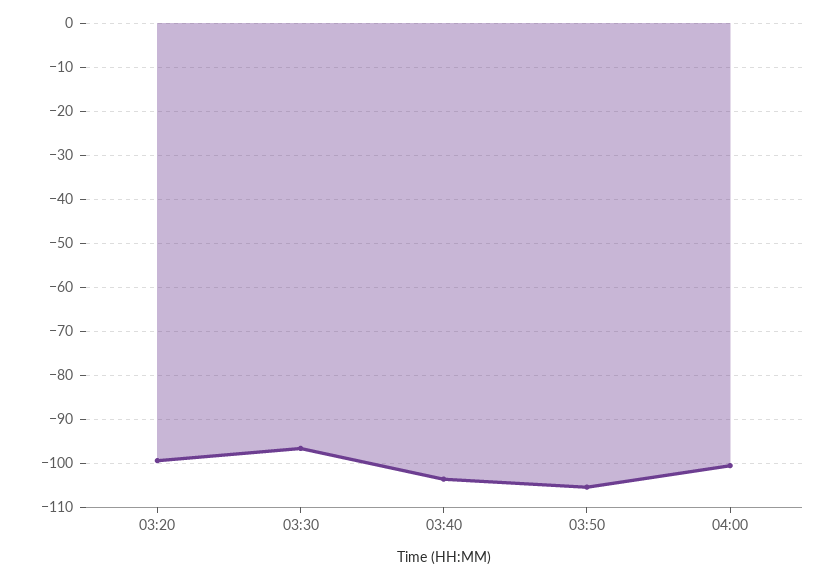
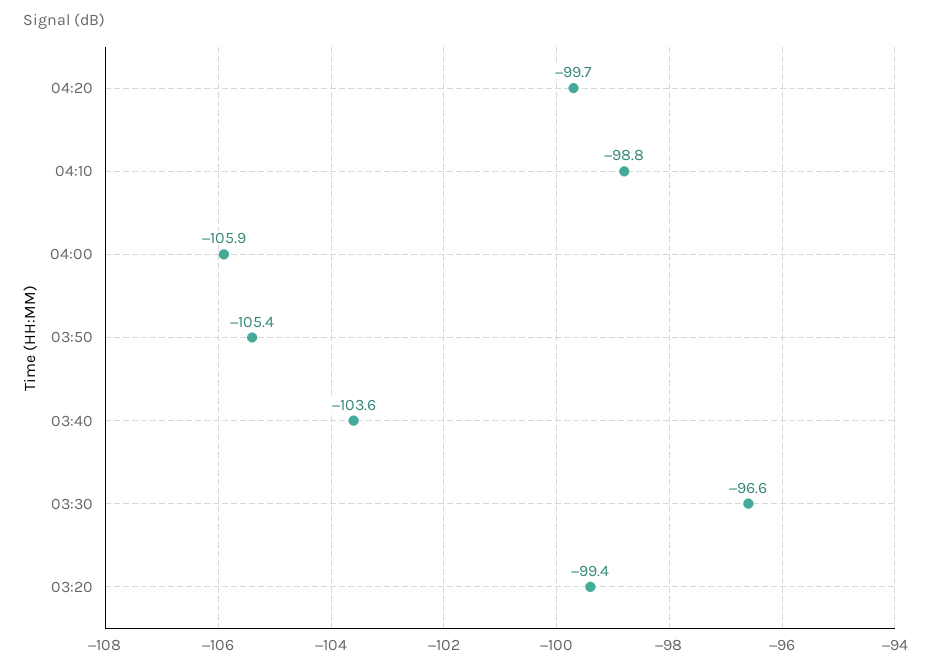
04:00: -100 -> -105.9
04:20: none -> -99.7
04:10: none -> -98.8

